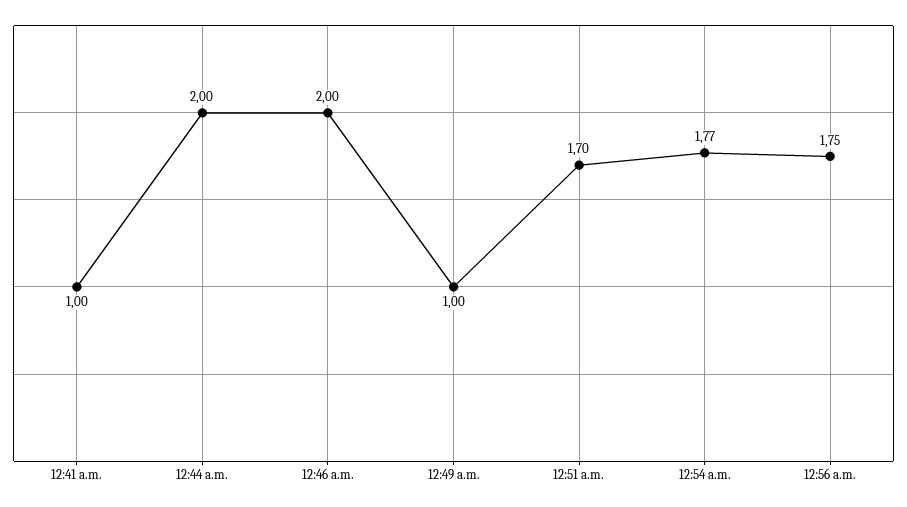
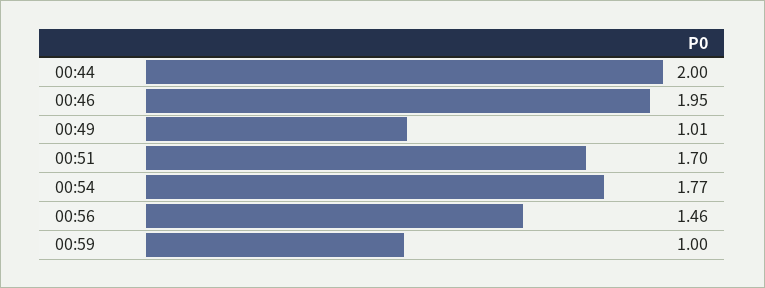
12:41 a.m.: 1 -> none
12:46 a.m.: 2 -> 1.95
12:49 a.m.: 1 -> 1.01
12:56 a.m.: 1.75 -> 1.46
00:59: none -> 1

